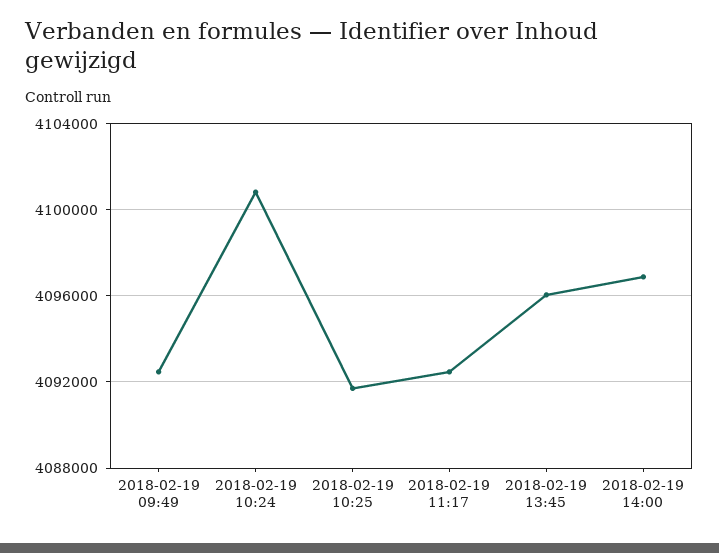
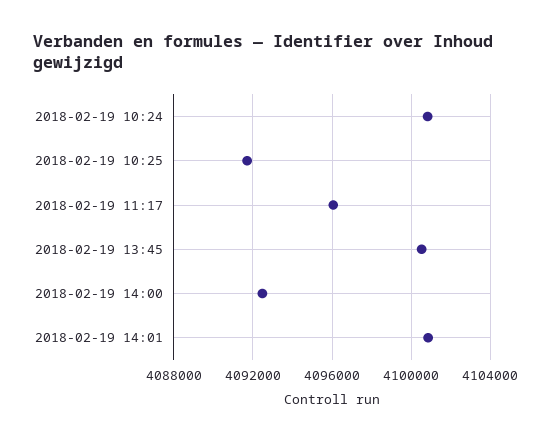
2018-02-19 09:49: 4092500 -> none
2018-02-19 11:17: 4092500 -> 4096000
2018-02-19 13:45: 4096000 -> 4100500
2018-02-19 14:00: 4097000 -> 4092500
2018-02-19 14:01: none -> 4101000

